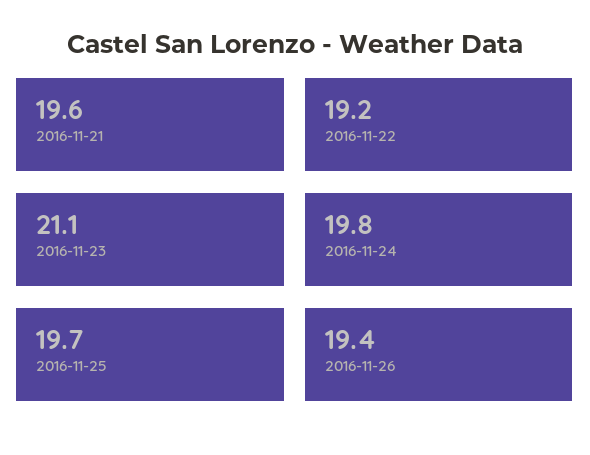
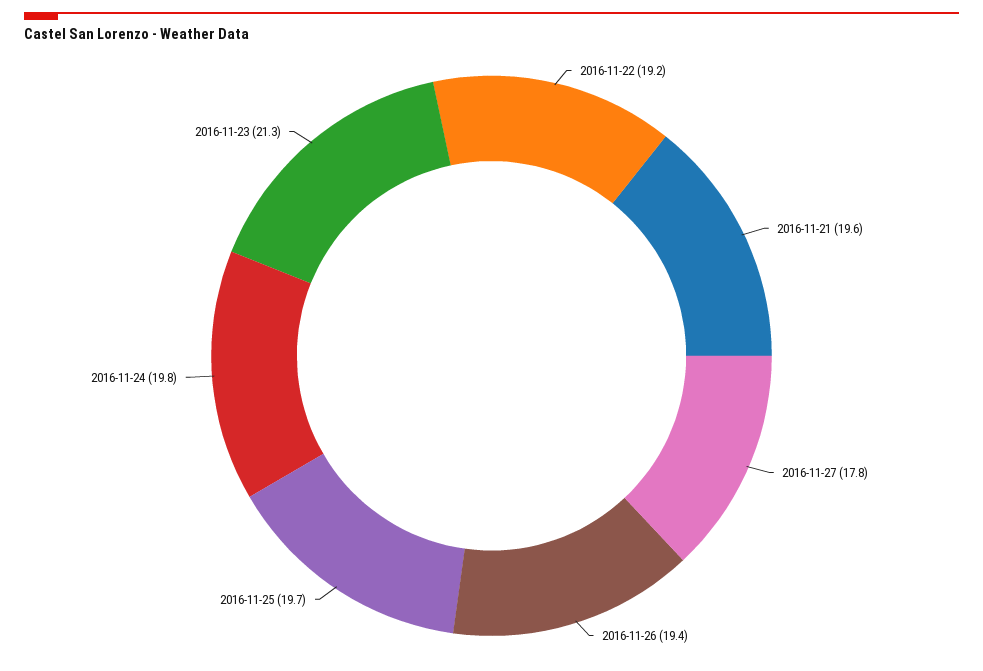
2016-11-23: 21.1 -> 21.3
2016-11-27: none -> 17.8

